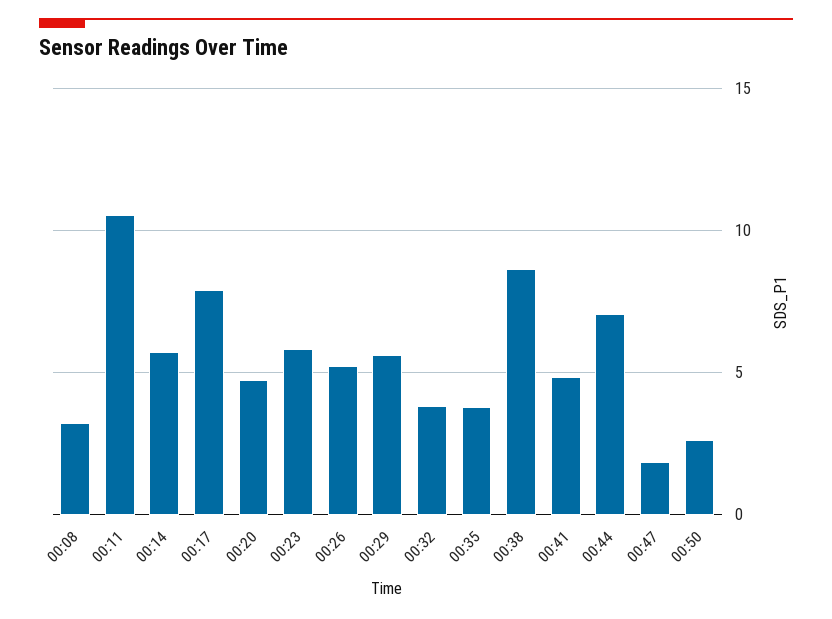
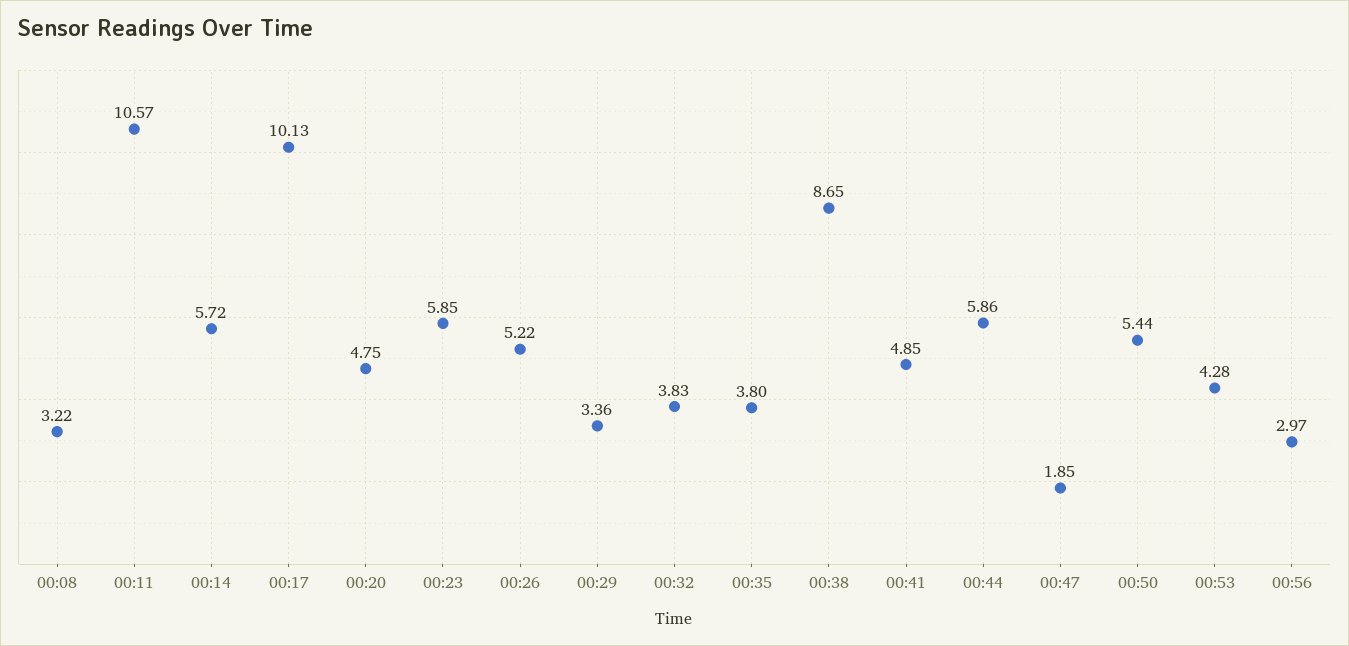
00:17: 8 -> 10.13
00:29: 5.5 -> 3.36
00:44: 7 -> 5.86
00:50: 2.5 -> 5.44
00:53: none -> 4.28
00:56: none -> 2.97

